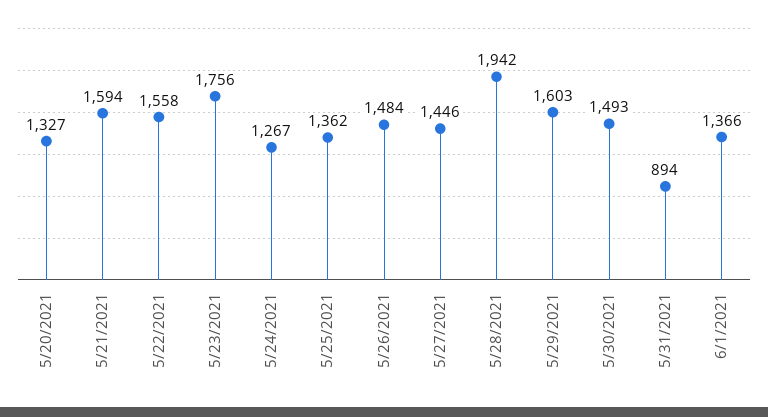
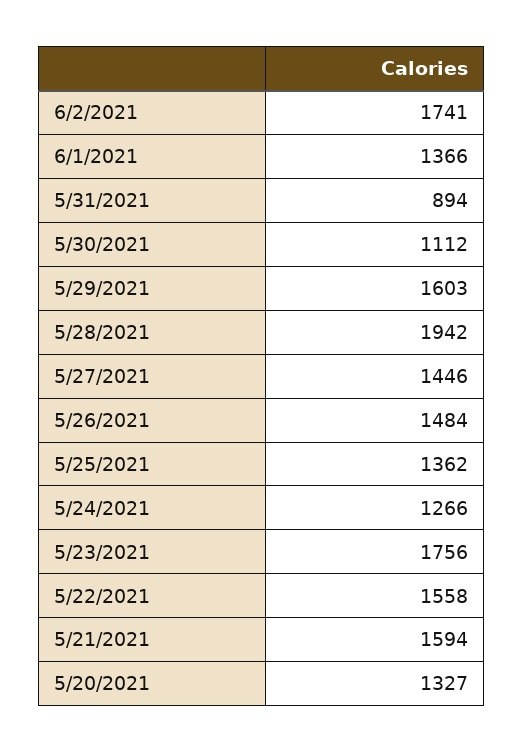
5/24/2021: 1267 -> 1266
5/30/2021: 1493 -> 1112
6/2/2021: none -> 1741

